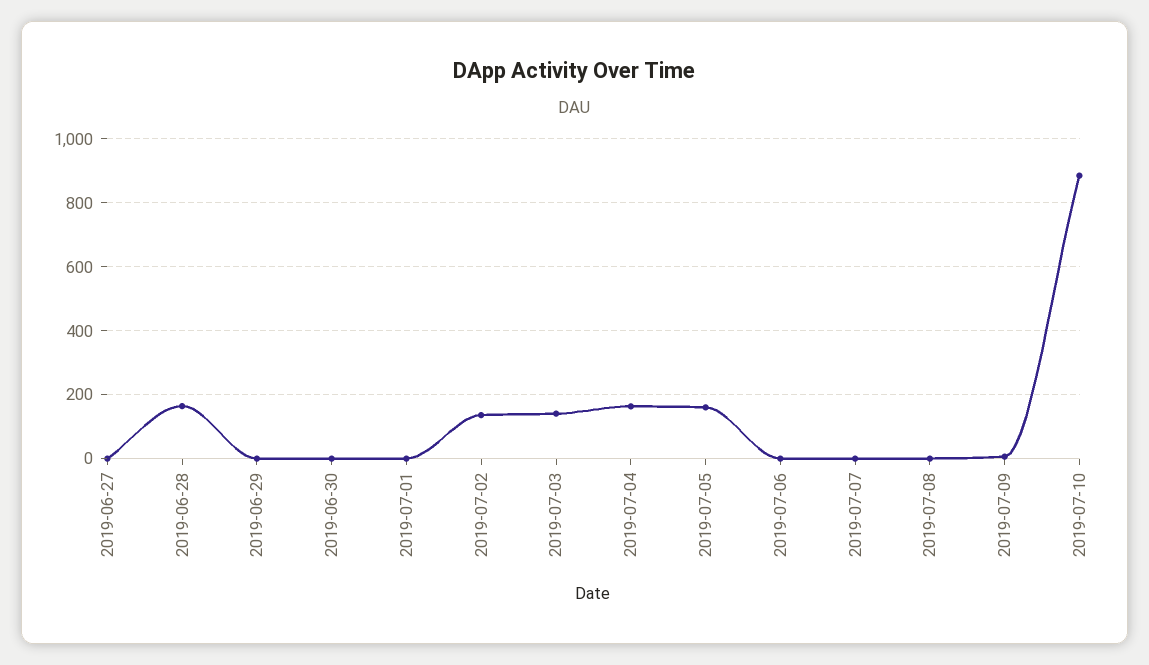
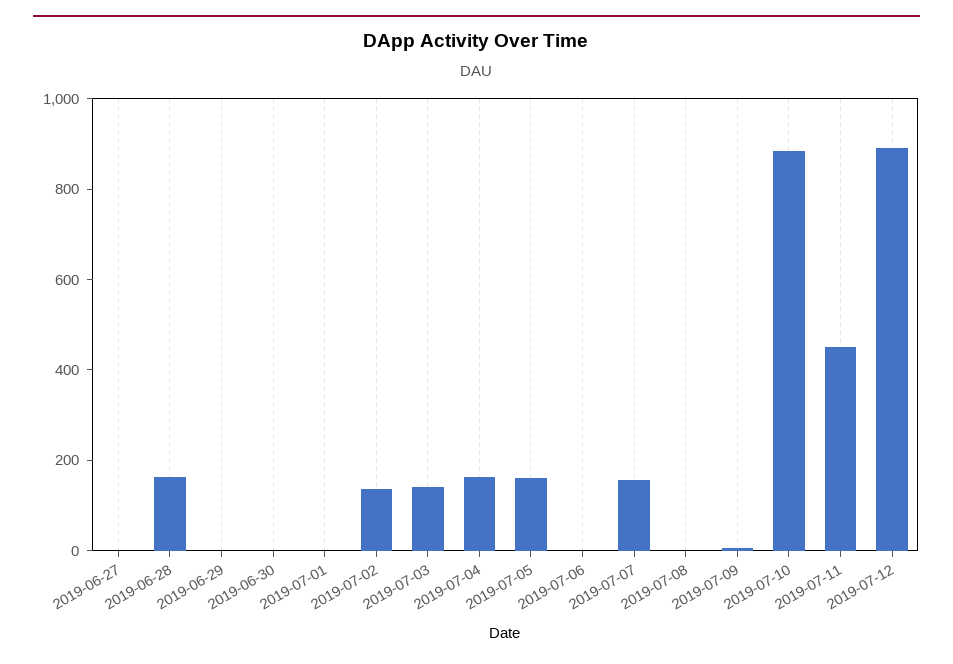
2019-07-07: 0 -> 150
2019-07-11: none -> 450
2019-07-12: none -> 900

